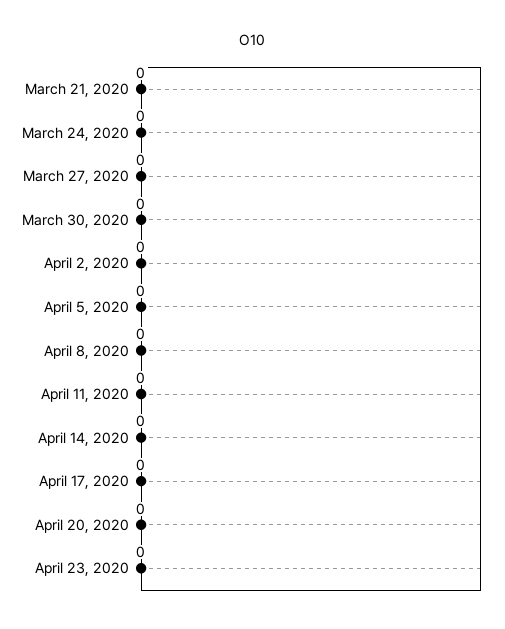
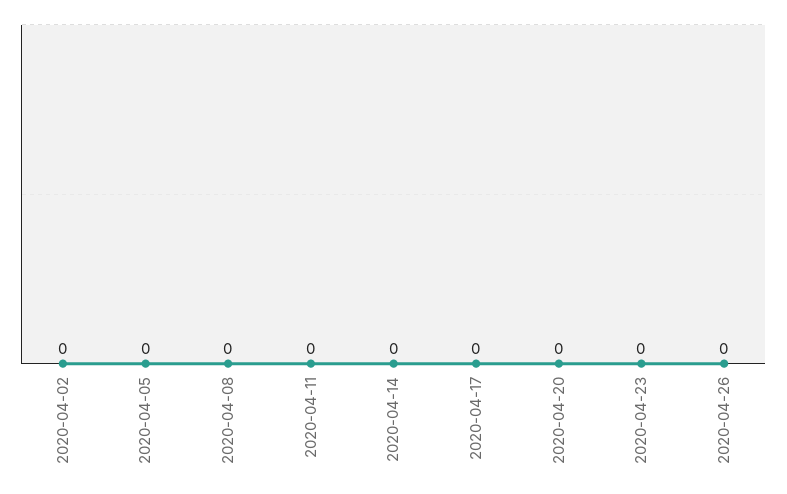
March 21, 2020: 0 -> none
March 24, 2020: 0 -> none
March 27, 2020: 0 -> none
March 30, 2020: 0 -> none
2020-04-26: none -> 0

